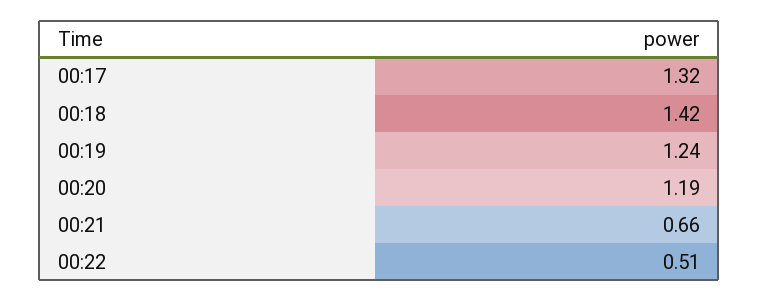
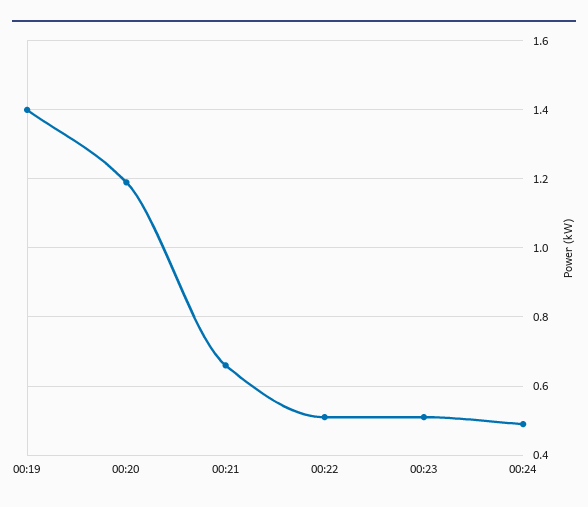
00:17: 1.32 -> none
00:18: 1.42 -> none
00:19: 1.24 -> 1.4
00:23: none -> 0.5
00:24: none -> 0.5

